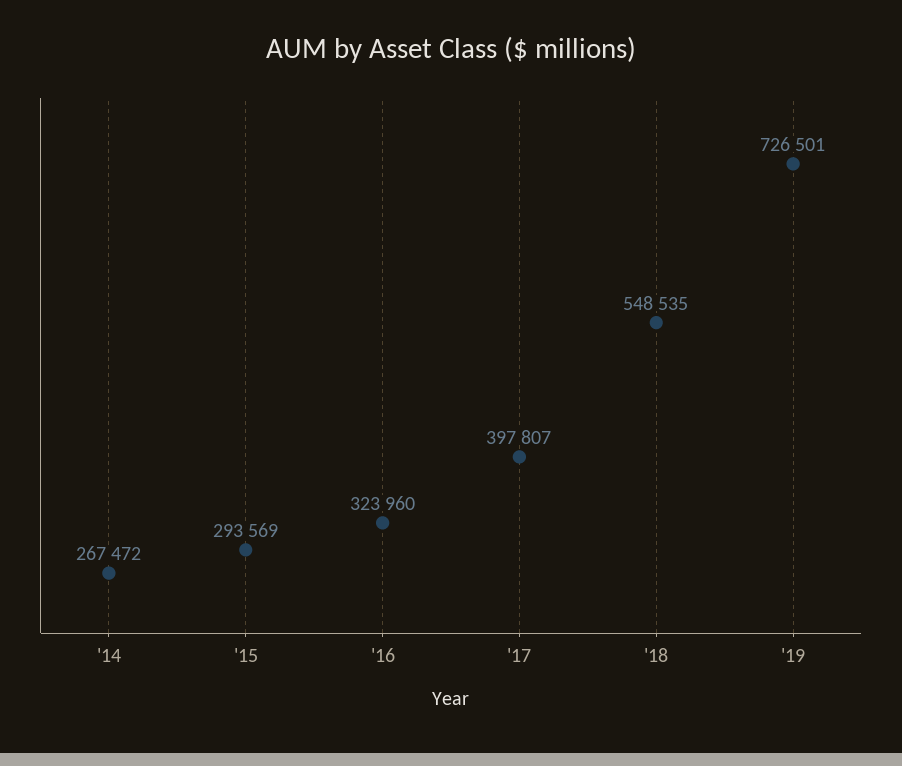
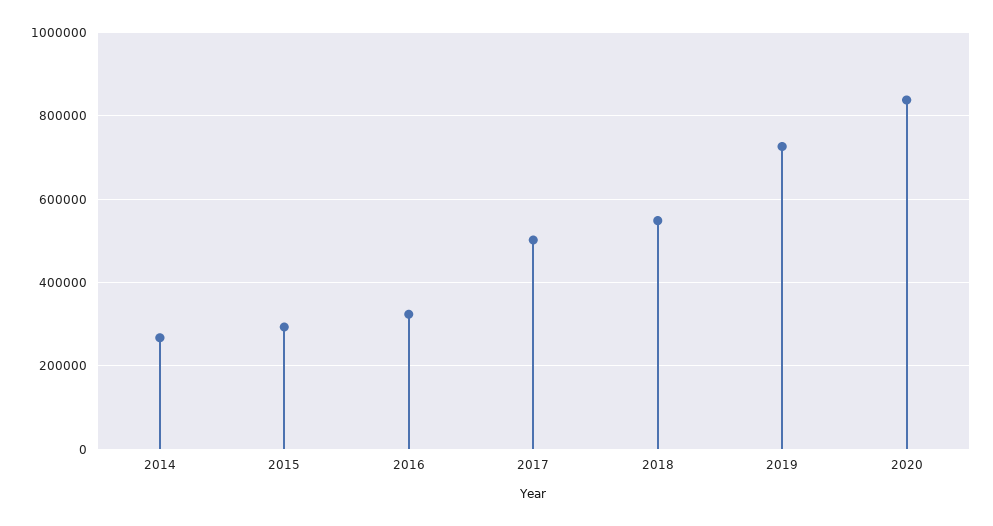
'17: 397807 -> 500000
2020: none -> 840000

